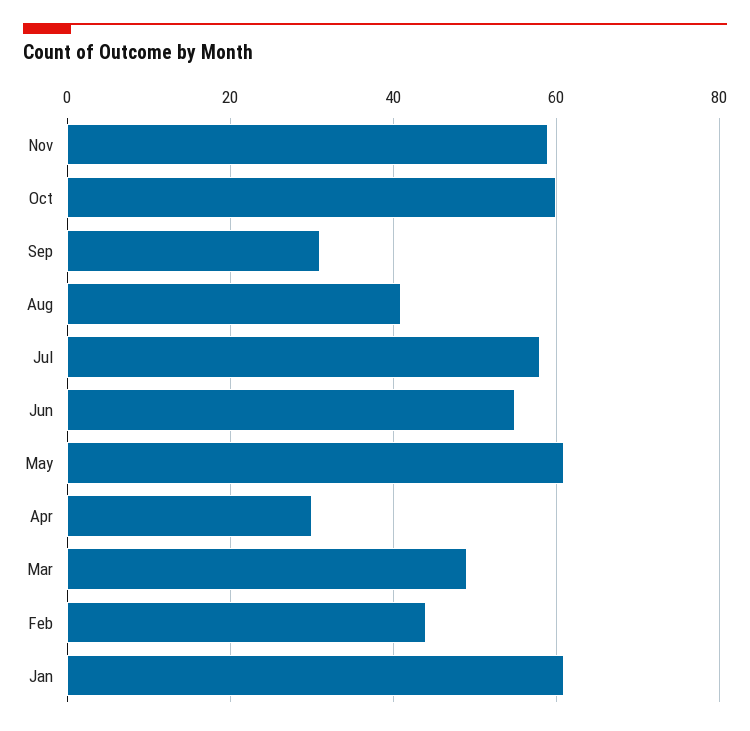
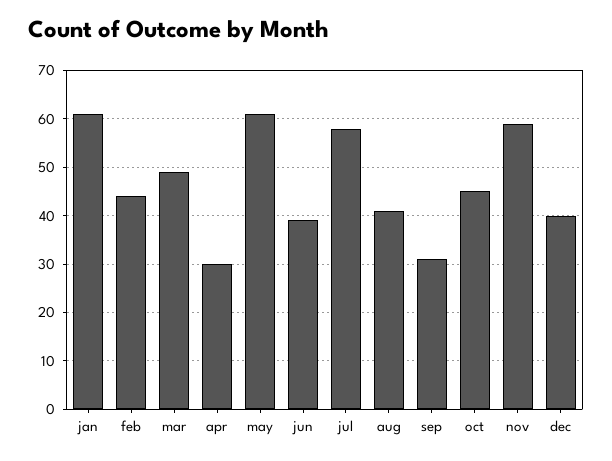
Oct: 60 -> 45
Jun: 55 -> 40
dec: none -> 40

